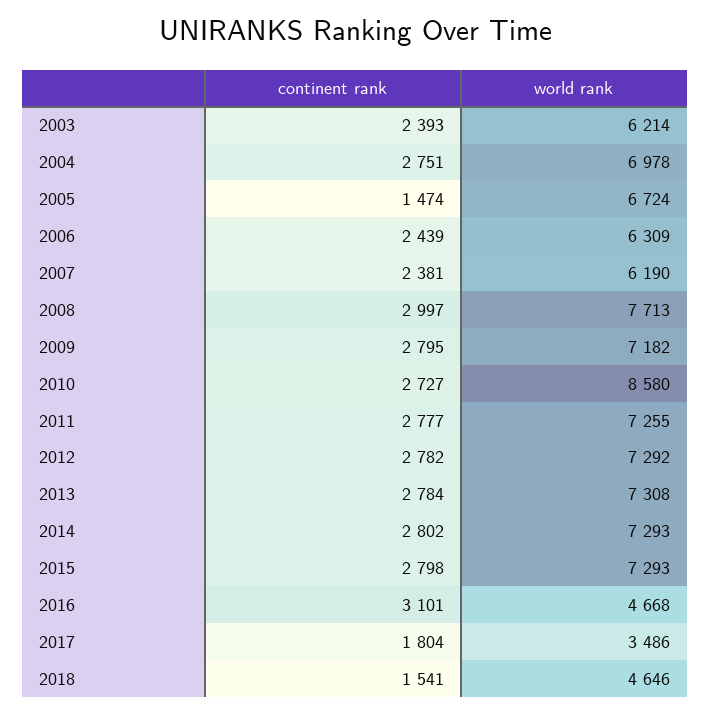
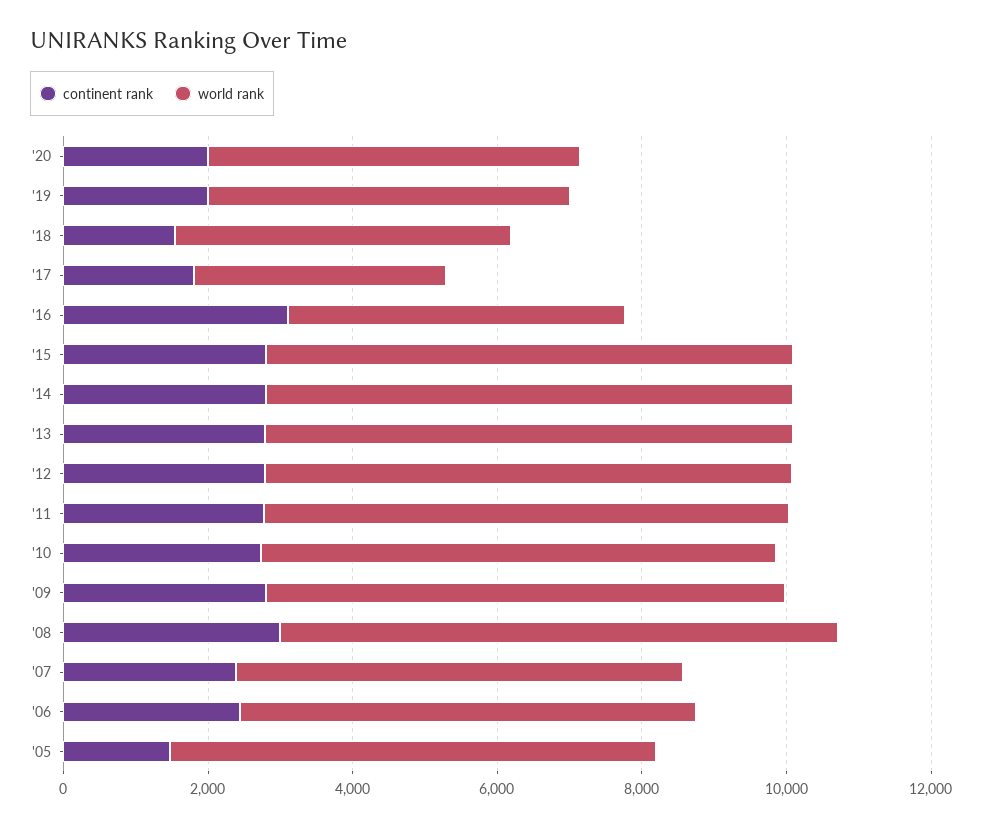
continent rank, 2003: 2393 -> none
world rank, 2003: 6214 -> none
continent rank, 2004: 2751 -> none
world rank, 2004: 6978 -> none
world rank, 2010: 8580 -> 7000
continent rank, '20: none -> 2000
world rank, '20: none -> 5000
continent rank, '19: none -> 2000
world rank, '19: none -> 5000

